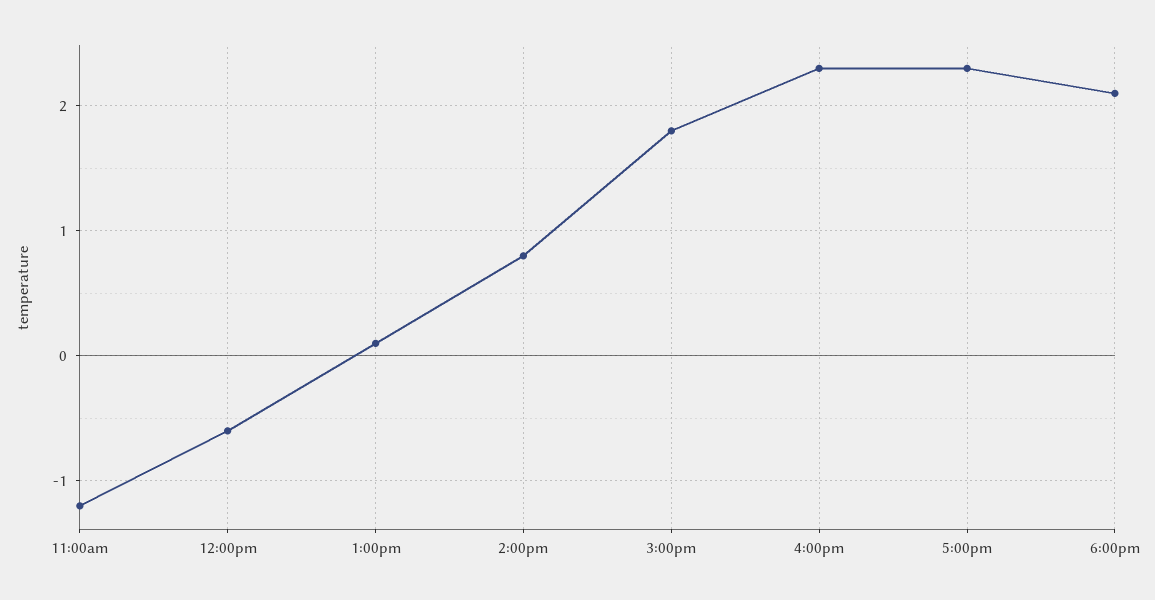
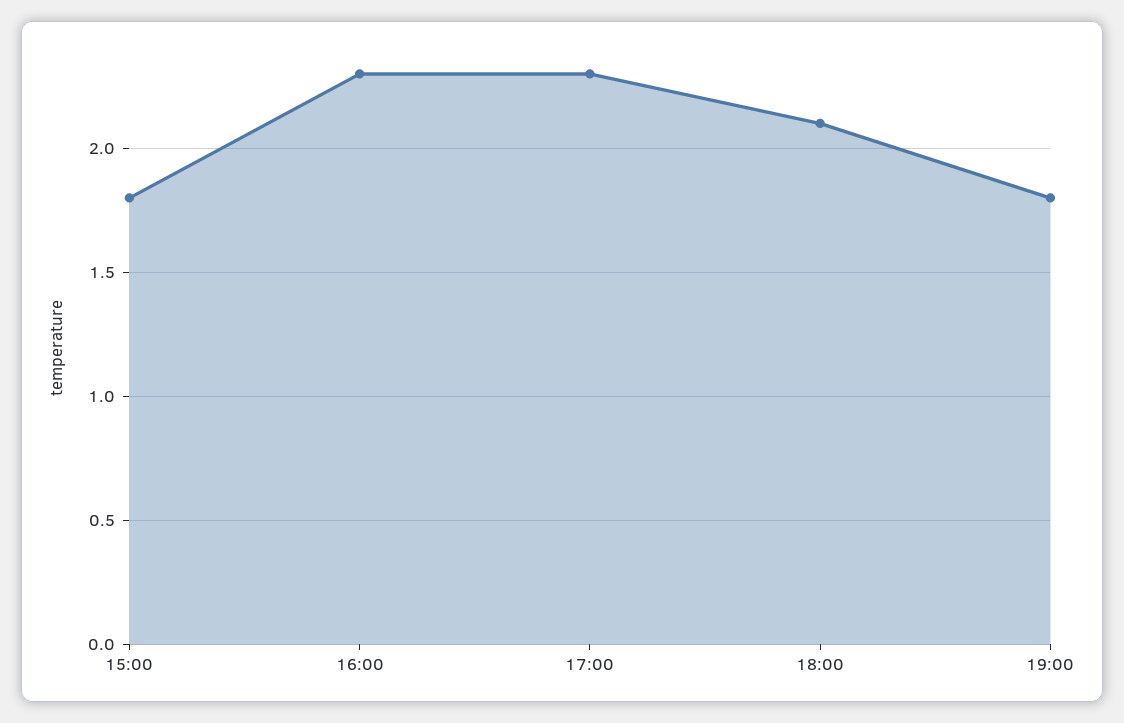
11:00am: -1.2 -> none
12:00pm: -0.6 -> none
1:00pm: 0.1 -> none
2:00pm: 0.8 -> none
19:00: none -> 1.8

